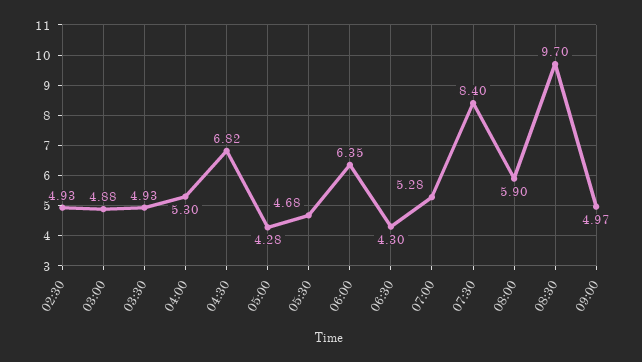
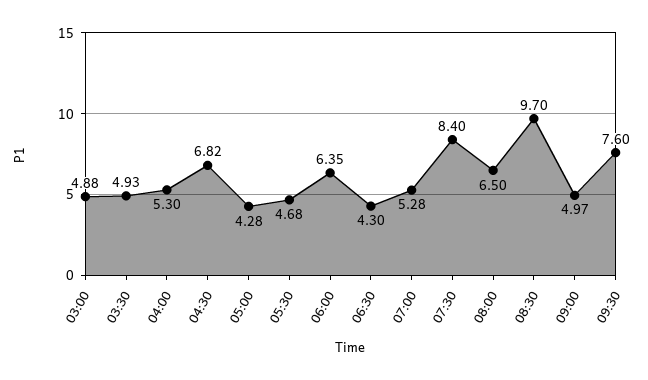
02:30: 4.93 -> none
08:00: 5.9 -> 6.5
09:30: none -> 7.6

